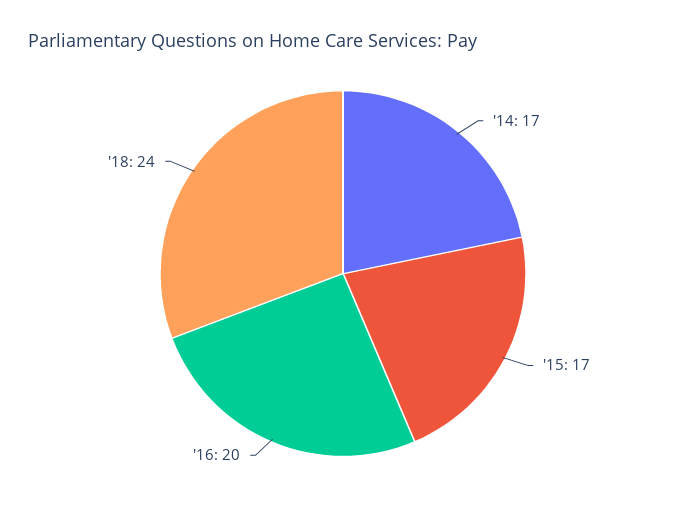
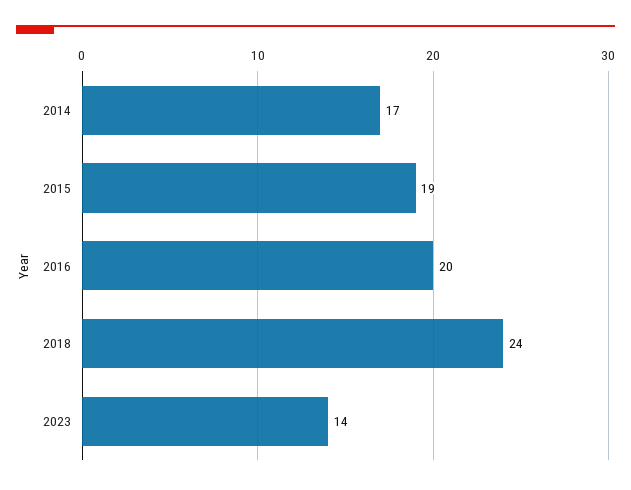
'15: 17 -> 19
2023: none -> 14

